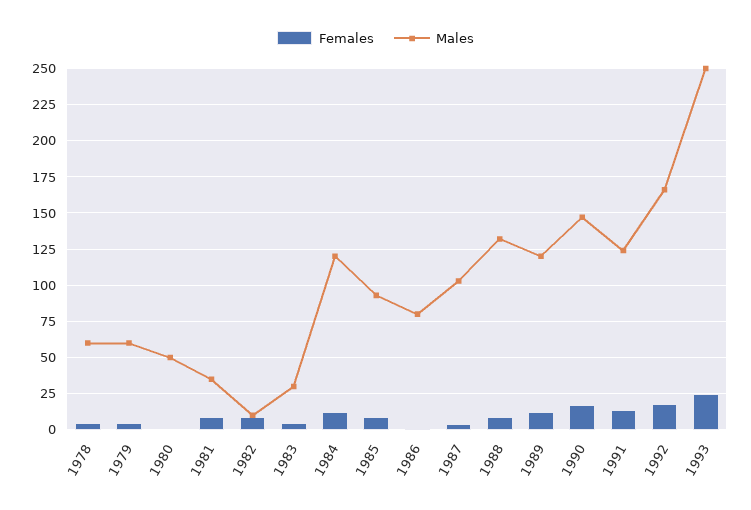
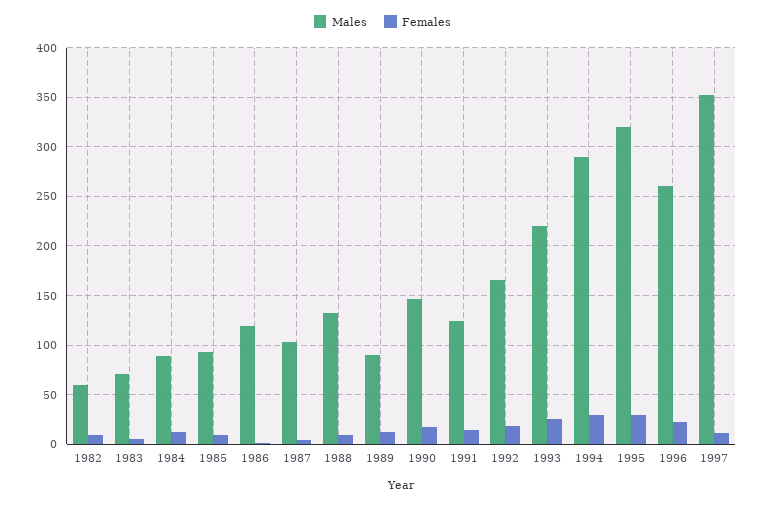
Females, 1978: 5 -> none
Males, 1978: 60 -> none
Females, 1979: 5 -> none
Males, 1979: 60 -> none
Females, 1980: 0 -> none
Males, 1980: 50 -> none
Females, 1981: 10 -> none
Males, 1981: 35 -> none
Males, 1982: 10 -> 60
Males, 1983: 30 -> 70
Males, 1984: 120 -> 90
Males, 1986: 80 -> 120
Males, 1989: 120 -> 90
Males, 1993: 250 -> 220
Males, 1994: none -> 290
Females, 1994: none -> 30
Males, 1995: none -> 320
Females, 1995: none -> 30
Males, 1996: none -> 260
Females, 1996: none -> 20
Males, 1997: none -> 350
Females, 1997: none -> 10

